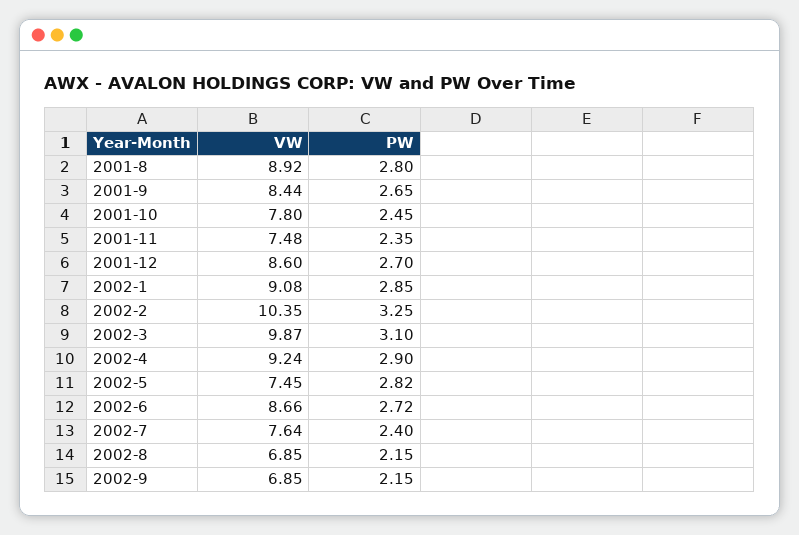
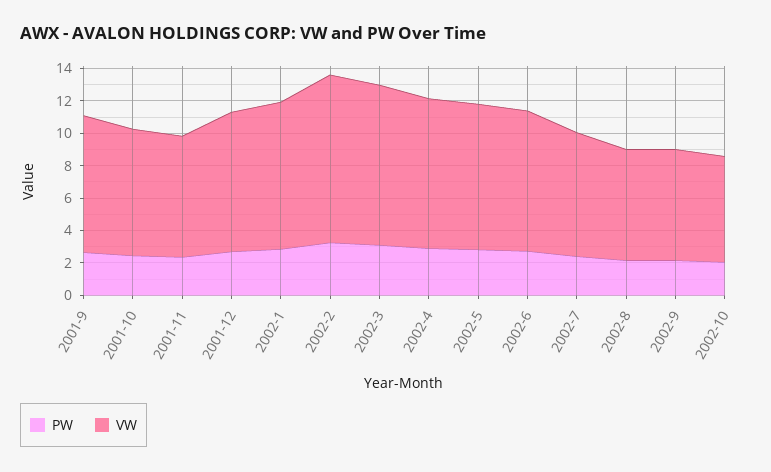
VW, 2001-8: 8.92 -> none
PW, 2001-8: 2.8 -> none
VW, 2002-5: 7.45 -> 9
PW, 2002-10: none -> 2
VW, 2002-10: none -> 6.5

